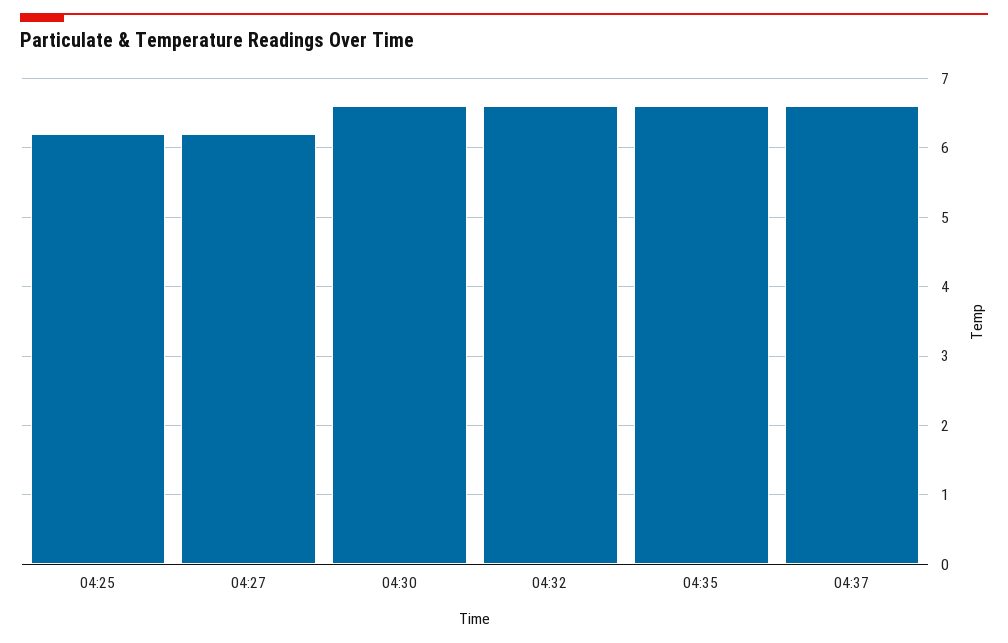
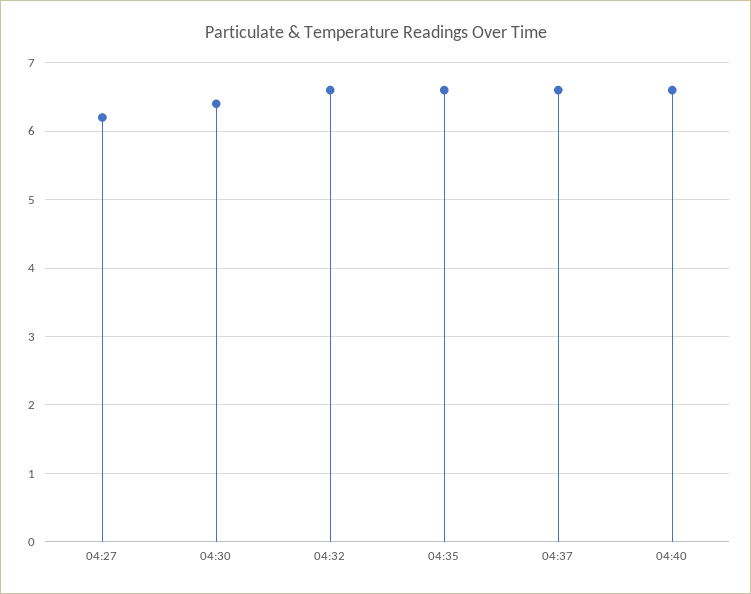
04:25: 6.2 -> none
04:30: 6.6 -> 6.4
04:40: none -> 6.6

